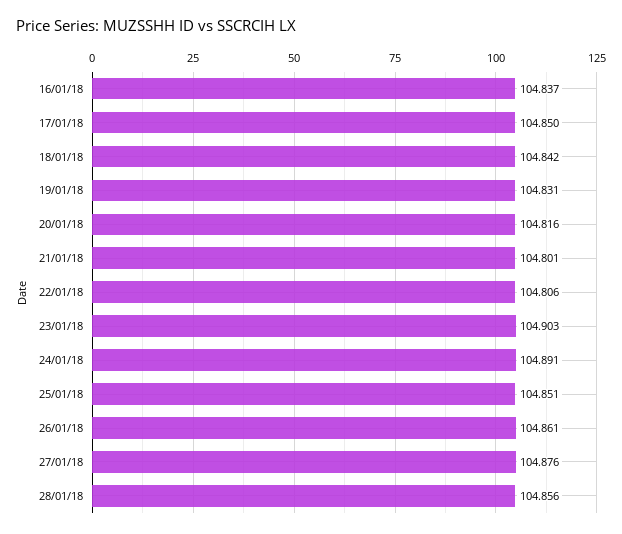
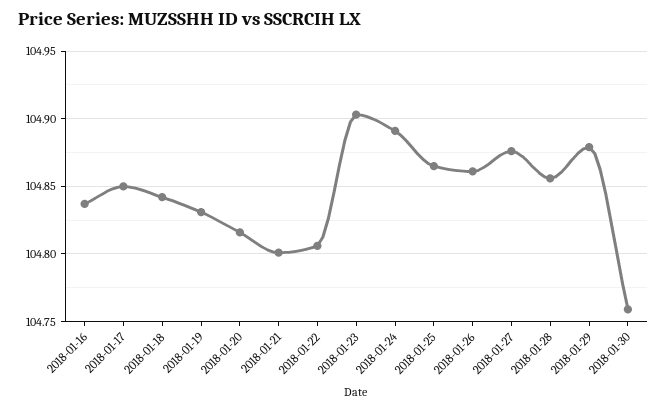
25/01/18: 104.851 -> 104.865
2018-01-29: none -> 104.88
2018-01-30: none -> 104.76

